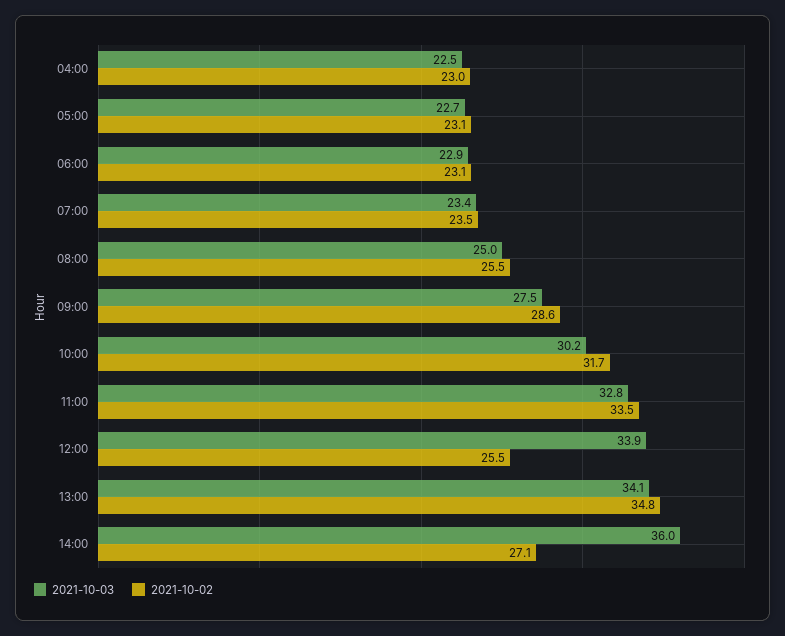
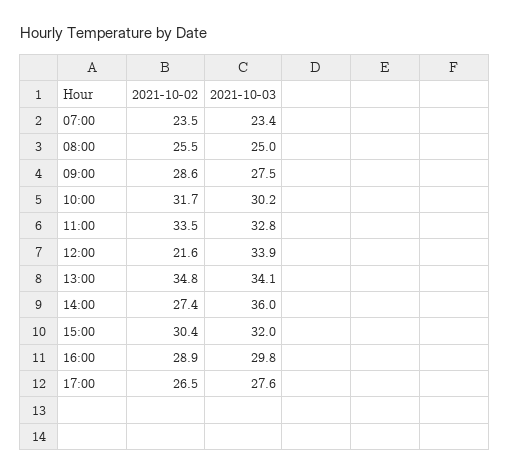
2021-10-03, 04:00: 22.5 -> none
2021-10-02, 04:00: 23 -> none
2021-10-03, 05:00: 22.7 -> none
2021-10-02, 05:00: 23.1 -> none
2021-10-03, 06:00: 22.9 -> none
2021-10-02, 06:00: 23.1 -> none
2021-10-02, 12:00: 25.5 -> 21.6
2021-10-02, 14:00: 27.1 -> 27.4
2021-10-02, 15:00: none -> 30.4
2021-10-03, 15:00: none -> 32
2021-10-02, 16:00: none -> 28.9
2021-10-03, 16:00: none -> 29.8
2021-10-02, 17:00: none -> 26.5
2021-10-03, 17:00: none -> 27.6

